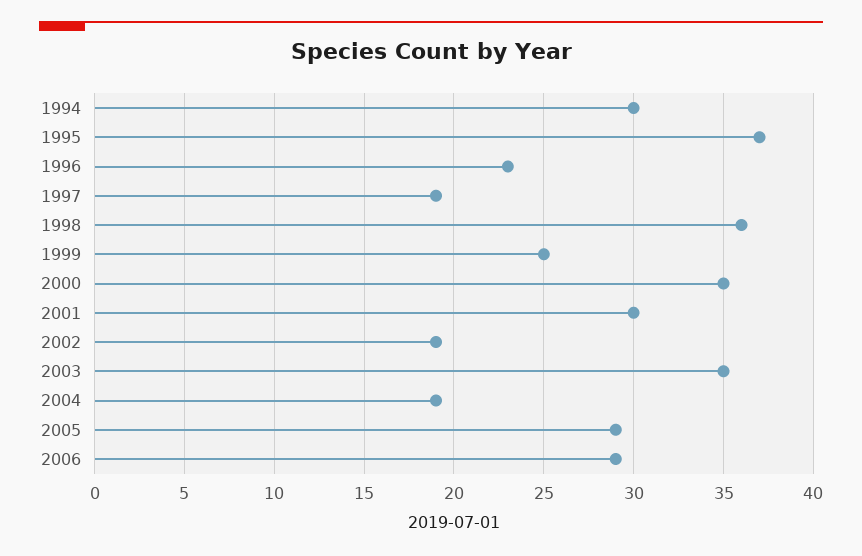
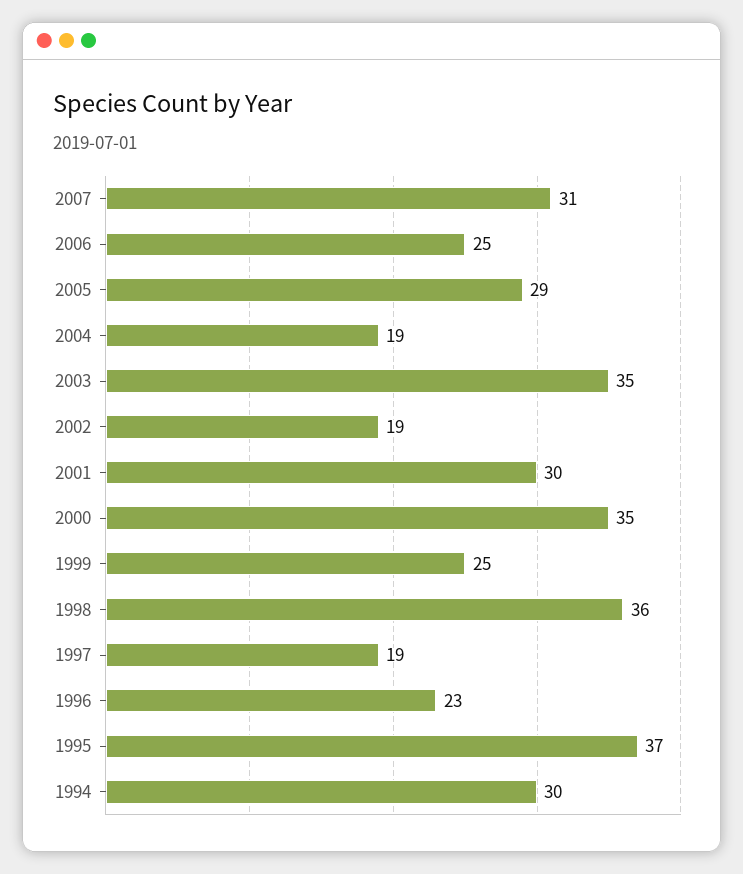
2006: 29 -> 25
2007: none -> 31

